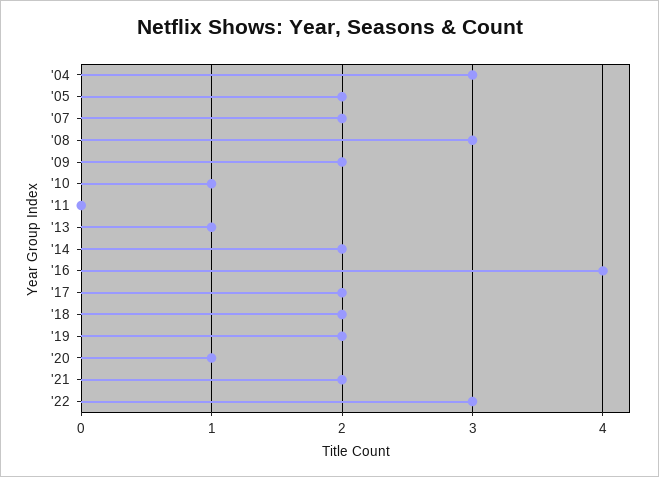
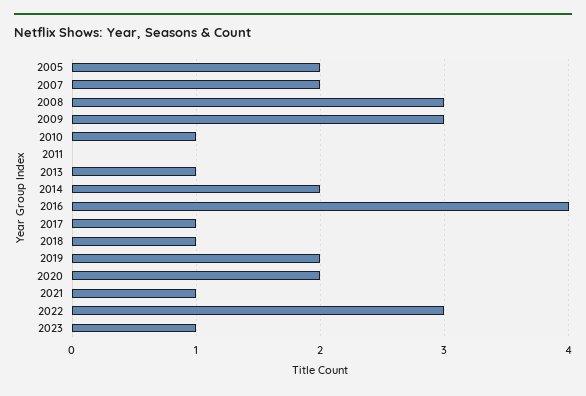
'04: 3 -> none
'09: 2 -> 3
'17: 2 -> 1
'18: 2 -> 1
'20: 1 -> 2
'21: 2 -> 1
2023: none -> 1

